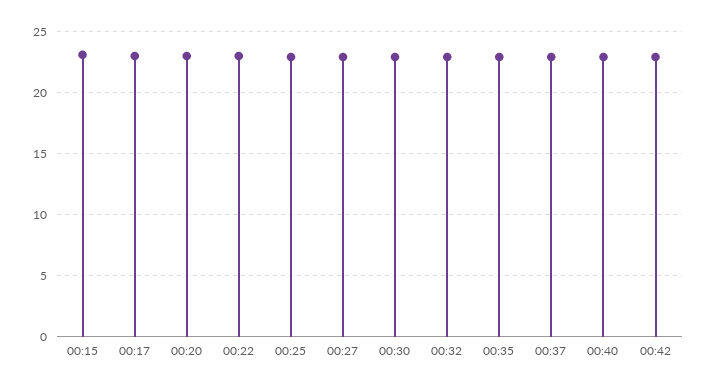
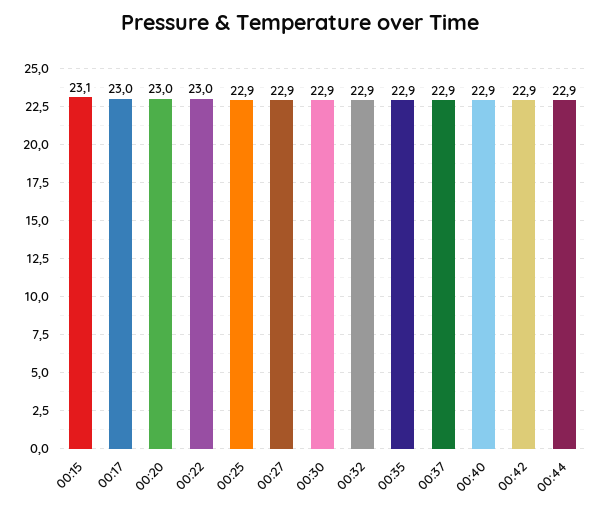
00:44: none -> 22.9

